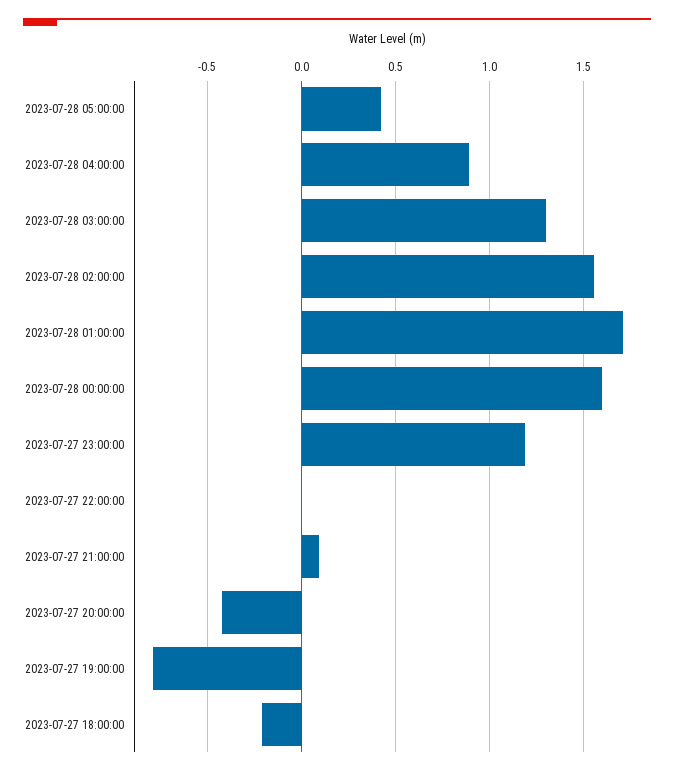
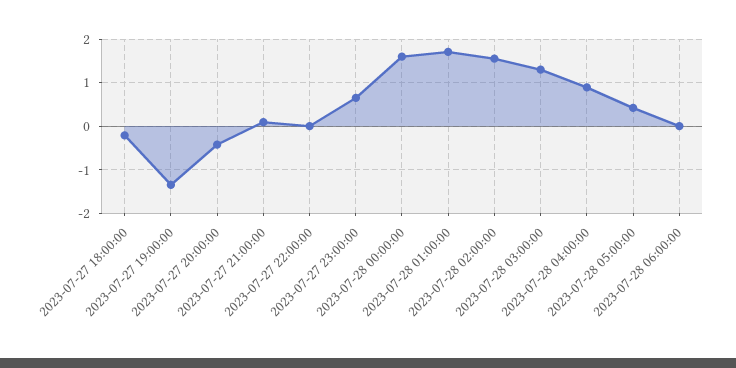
2023-07-27 23:00:00: 1.2 -> 0.6
2023-07-27 19:00:00: -0.8 -> -1.4
2023-07-28 06:00:00: none -> 0

